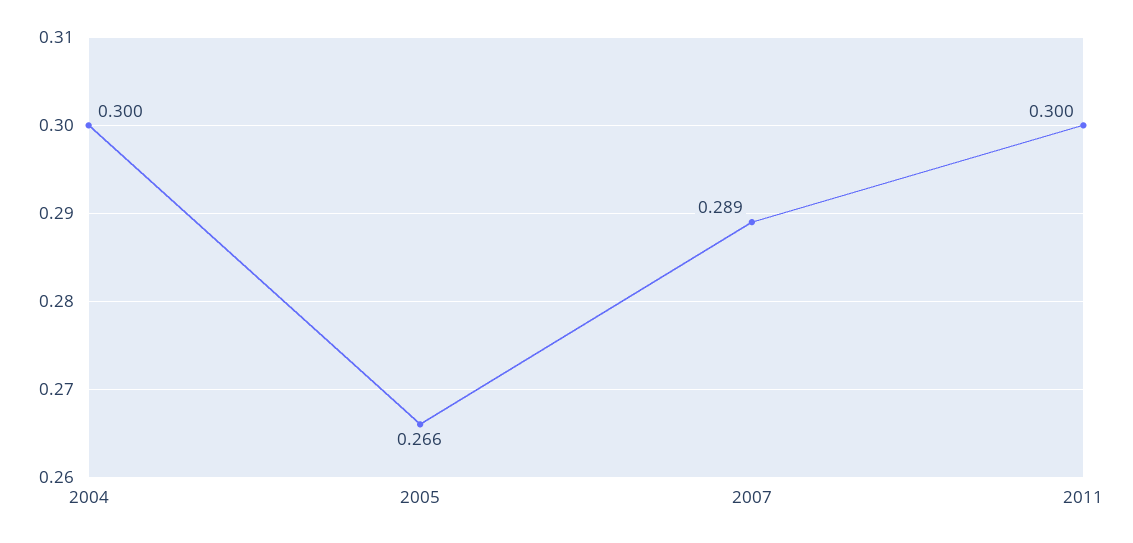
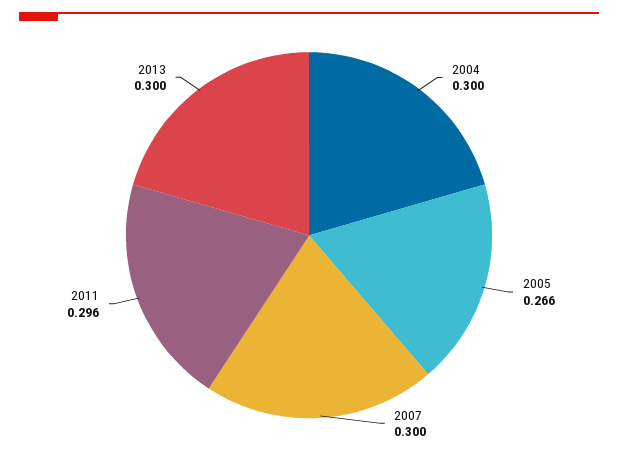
2007: 0.289 -> 0.3
2011: 0.3 -> 0.296
2013: none -> 0.3

